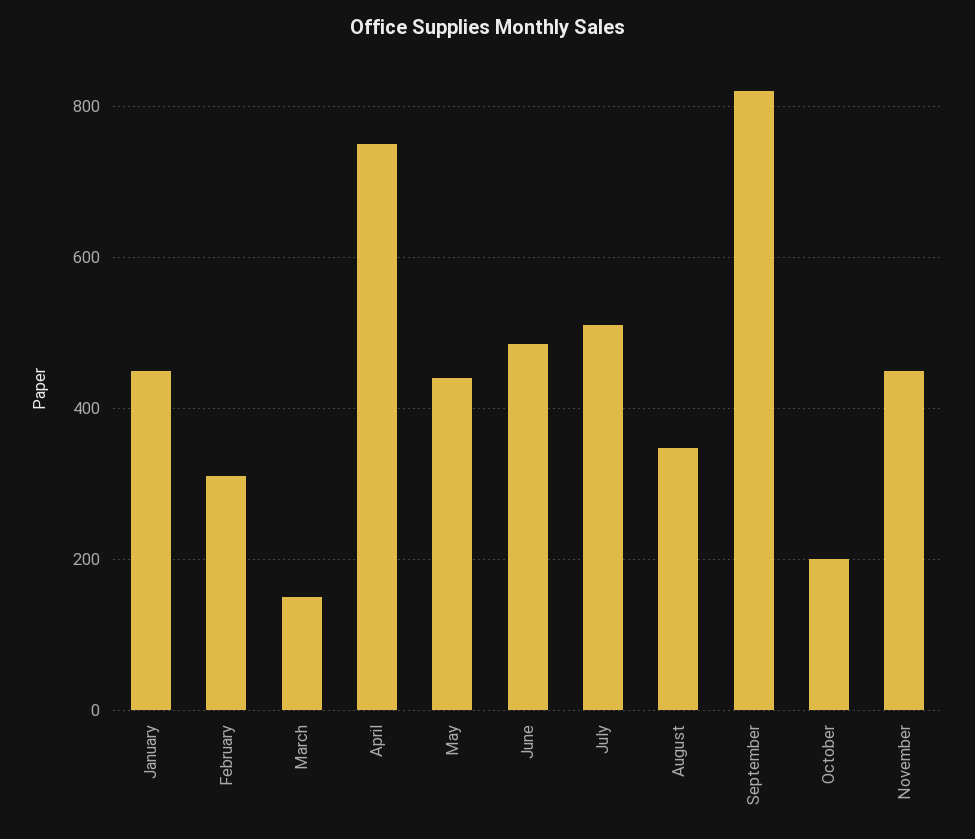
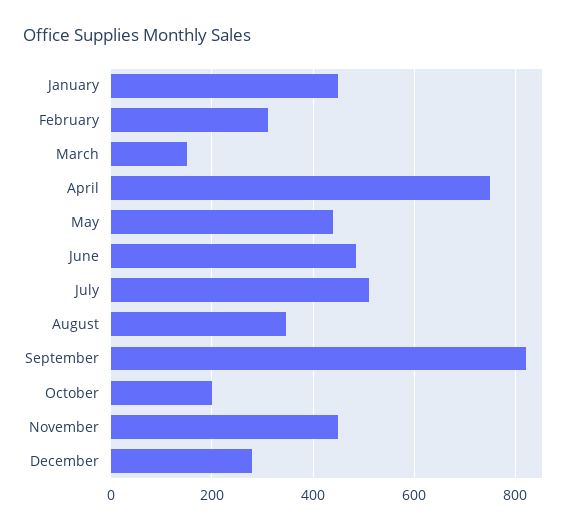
December: none -> 280

